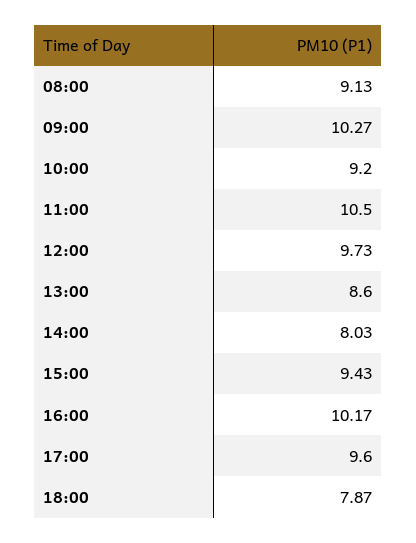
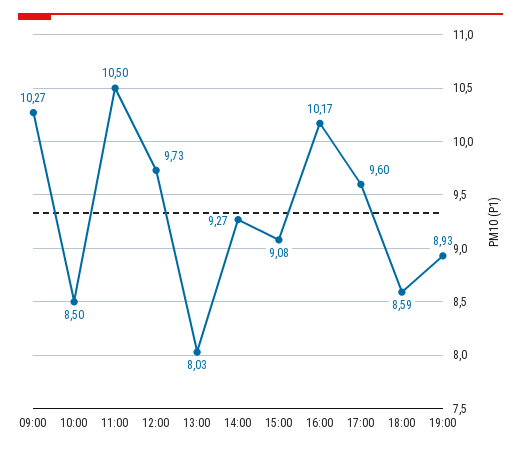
08:00: 9.13 -> none
10:00: 9.2 -> 8.5
13:00: 8.6 -> 8.03
14:00: 8.03 -> 9.27
15:00: 9.43 -> 9.08
18:00: 7.87 -> 8.59
19:00: none -> 8.93

